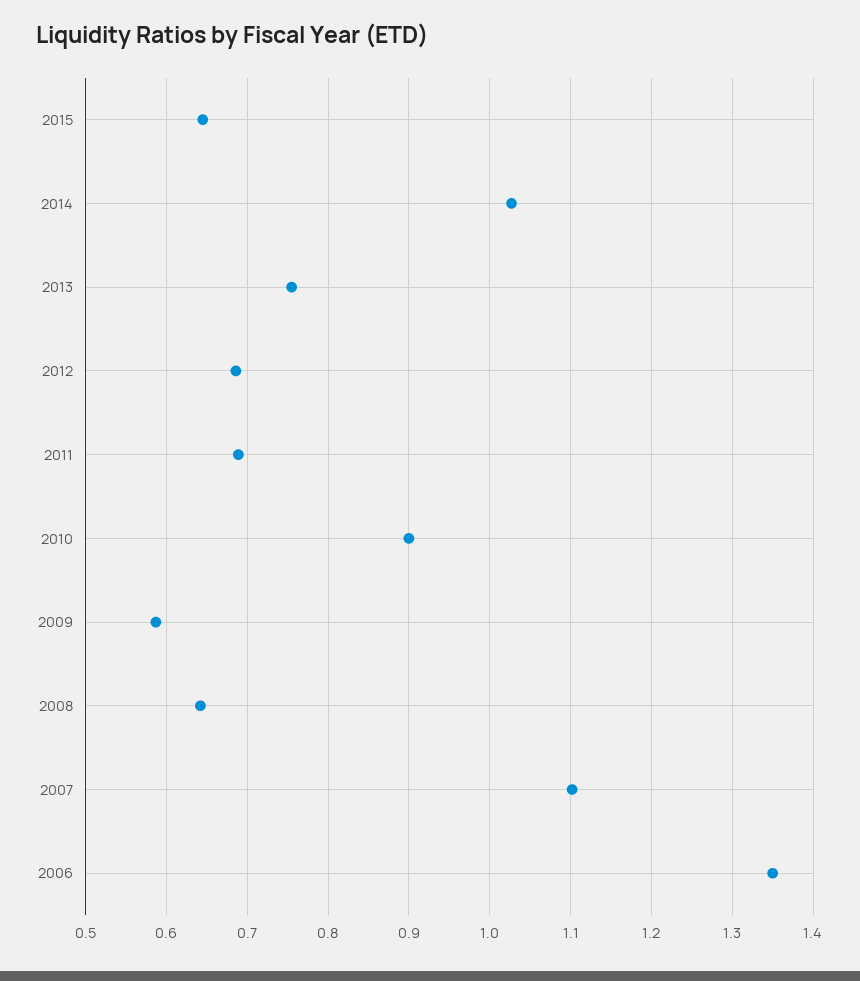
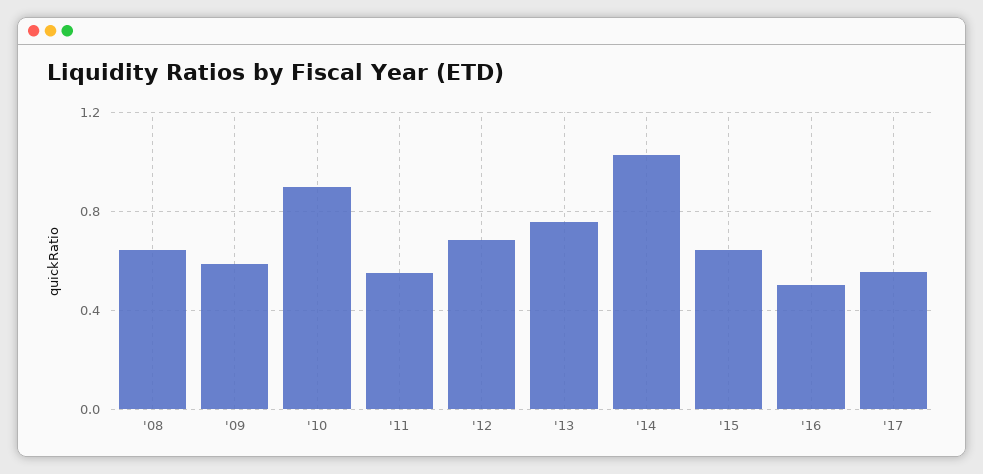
2011: 0.69 -> 0.55
2007: 1.1 -> none
2006: 1.35 -> none
'16: none -> 0.5
'17: none -> 0.55

